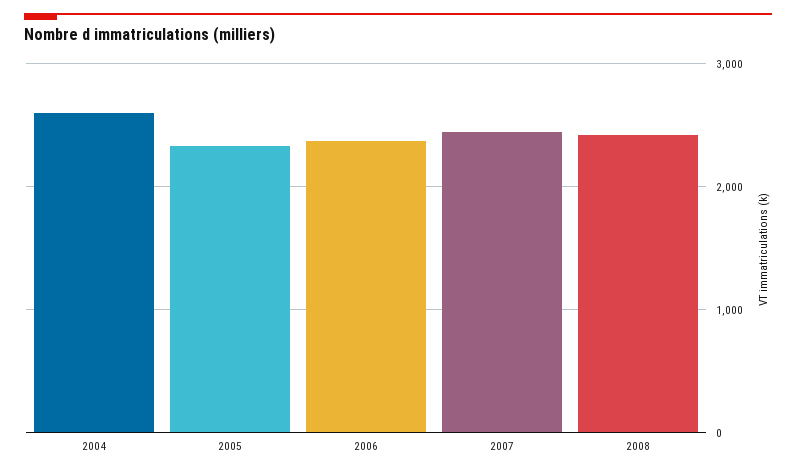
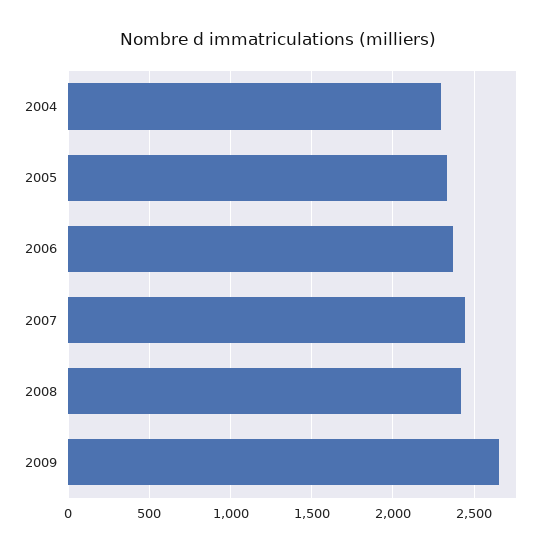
2004: 2600 -> 2300
2009: none -> 2650

